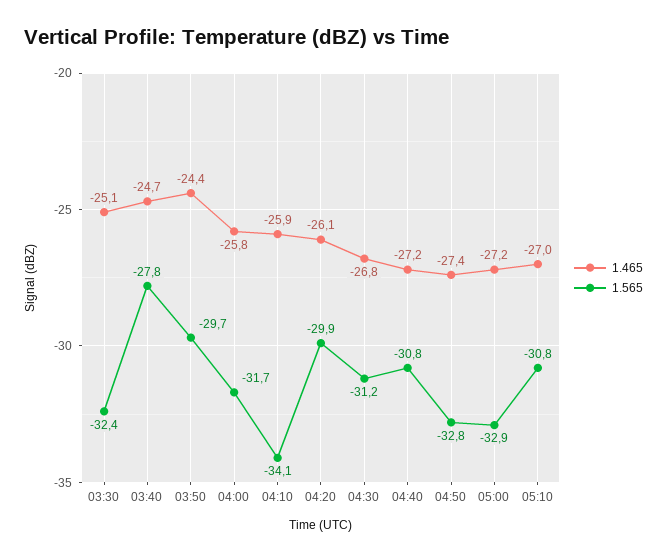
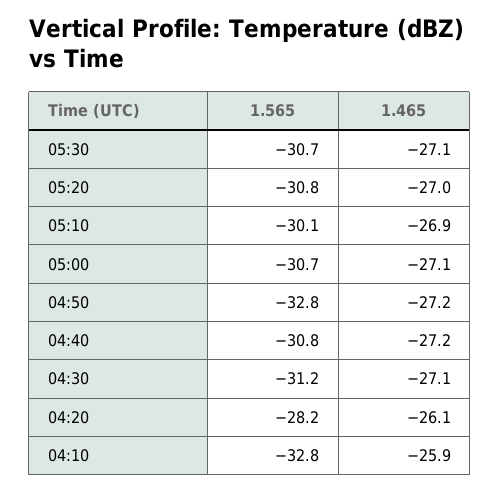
1.465, 03:30: -25.1 -> none
1.565, 03:30: -32.4 -> none
1.465, 03:40: -24.7 -> none
1.565, 03:40: -27.8 -> none
1.465, 03:50: -24.4 -> none
1.565, 03:50: -29.7 -> none
1.465, 04:00: -25.8 -> none
1.565, 04:00: -31.7 -> none
1.565, 04:10: -34.1 -> -32.8
1.565, 04:20: -29.9 -> -28.2
1.465, 04:30: -26.8 -> -27.1
1.465, 04:50: -27.4 -> -27.2
1.465, 05:00: -27.2 -> -27.1
1.565, 05:00: -32.9 -> -30.7
1.465, 05:10: -27 -> -26.9
1.565, 05:10: -30.8 -> -30.1
1.565, 05:30: none -> -30.7
1.465, 05:30: none -> -27.1
1.565, 05:20: none -> -30.8
1.465, 05:20: none -> -27

